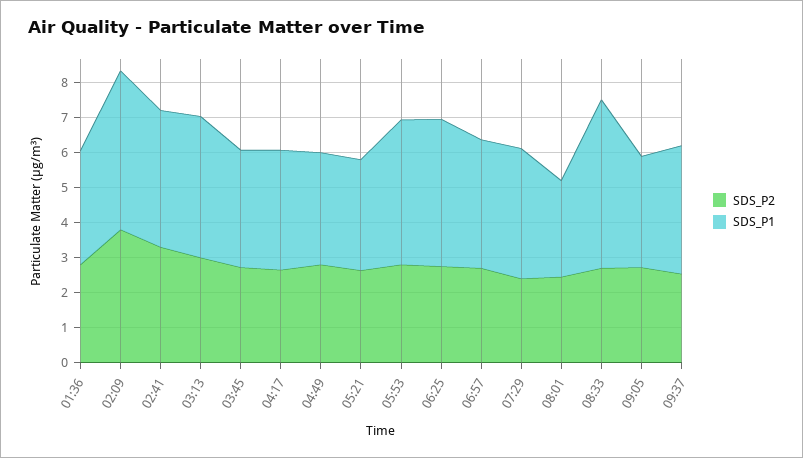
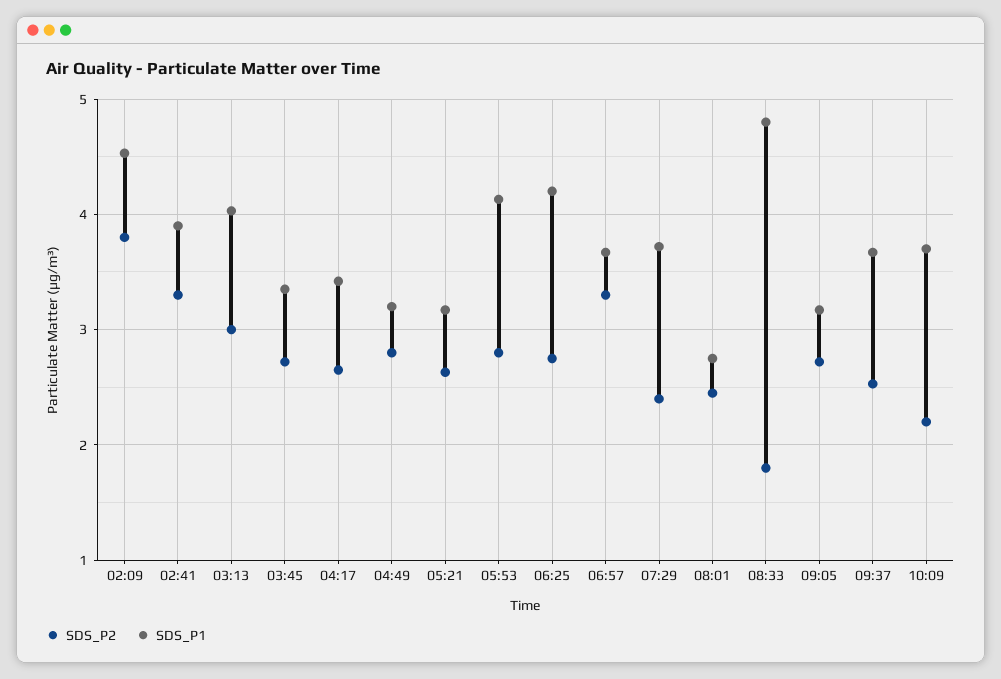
SDS_P2, 01:36: 2.75 -> none
SDS_P1, 01:36: 3.25 -> none
SDS_P2, 06:57: 2.75 -> 3.3
SDS_P2, 08:33: 2.75 -> 1.8
SDS_P2, 10:09: none -> 2.2
SDS_P1, 10:09: none -> 3.7

